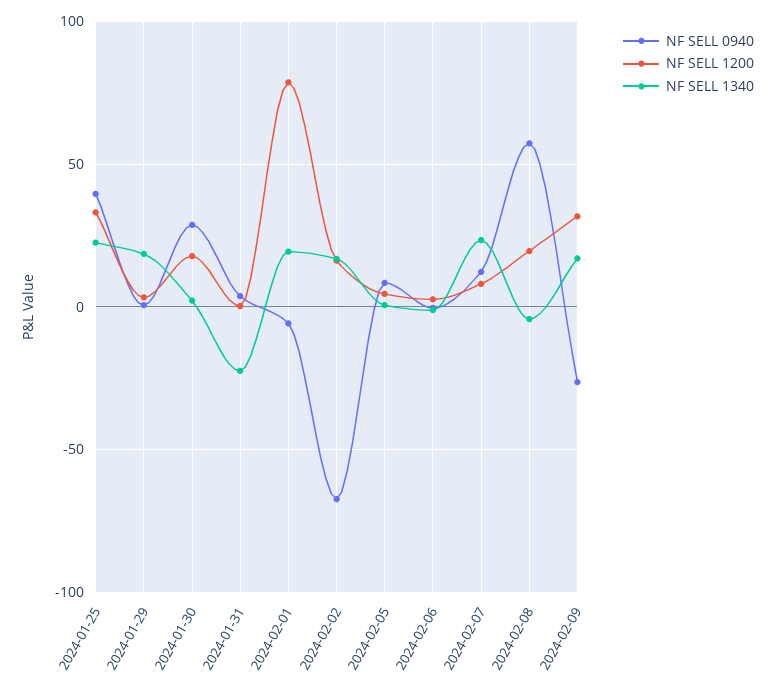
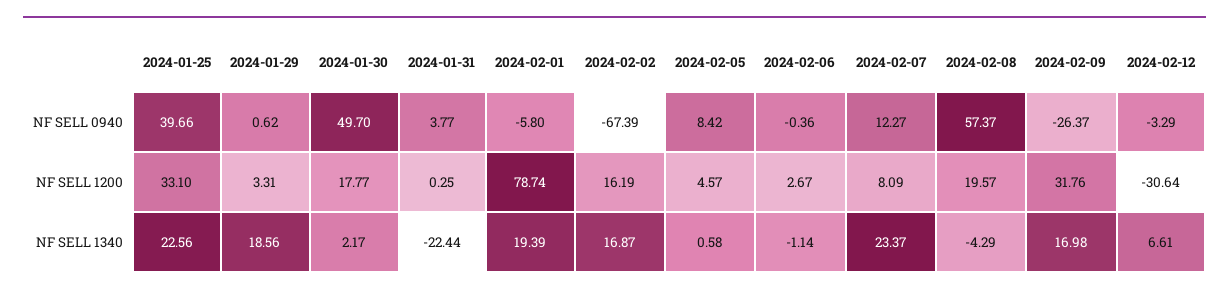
NF SELL 0940, 2024-01-30: 30 -> 49.7
NF SELL 0940, 2024-02-12: none -> -3.29
NF SELL 1200, 2024-02-12: none -> -30.64
NF SELL 1340, 2024-02-12: none -> 6.61

